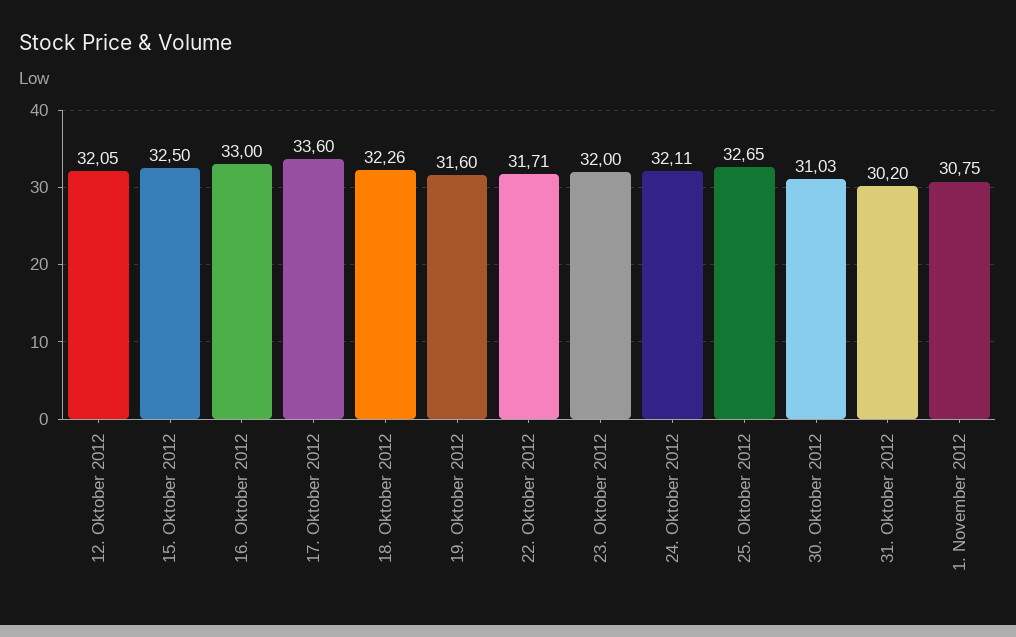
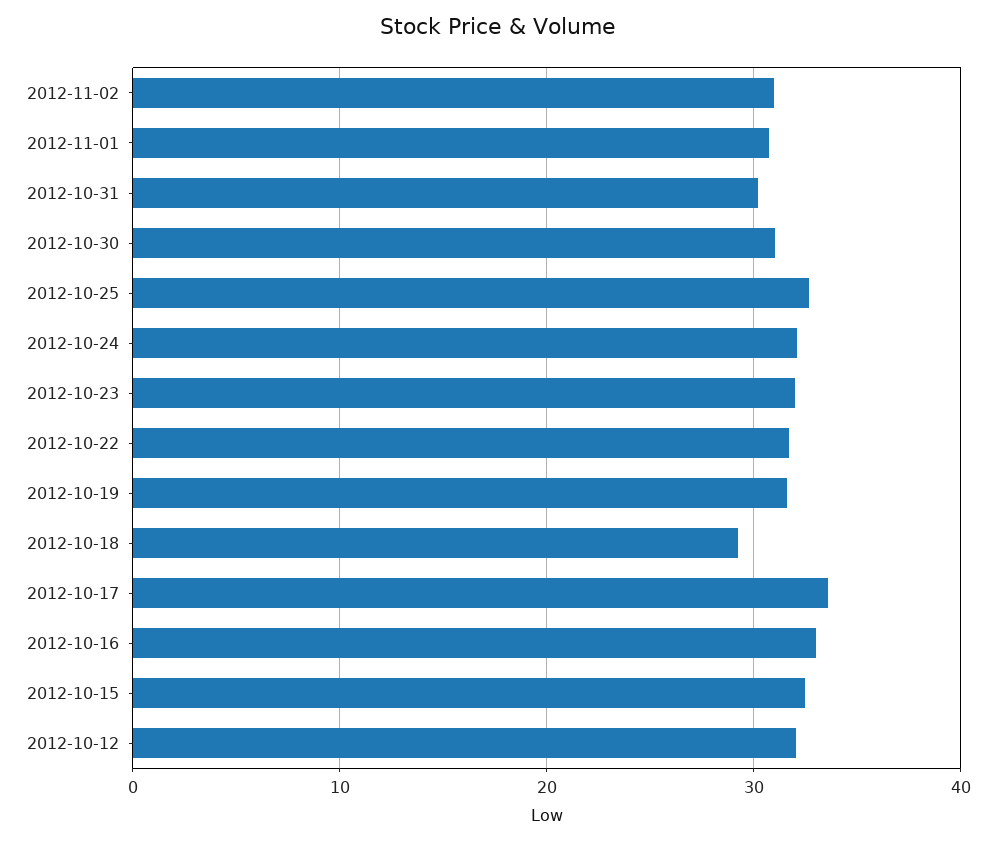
18. Oktober 2012: 32.26 -> 29
2012-11-02: none -> 31

